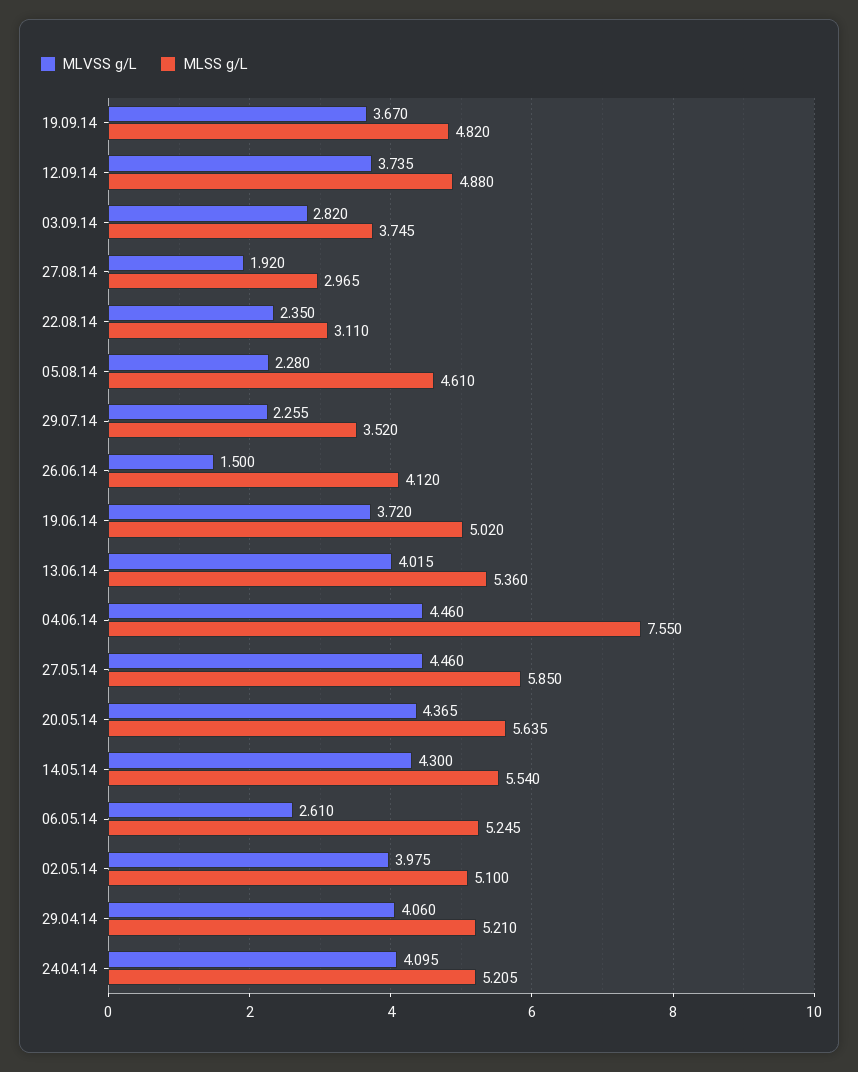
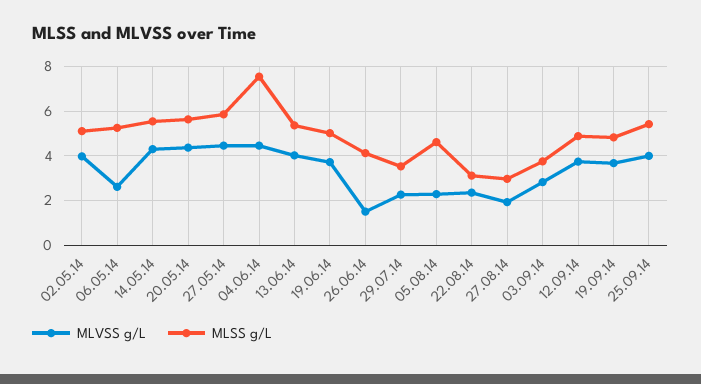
MLVSS g/L, 29.04.14: 4.06 -> none
MLSS g/L, 29.04.14: 5.21 -> none
MLVSS g/L, 24.04.14: 4.095 -> none
MLSS g/L, 24.04.14: 5.205 -> none
MLVSS g/L, 25.09.14: none -> 4
MLSS g/L, 25.09.14: none -> 5.5

